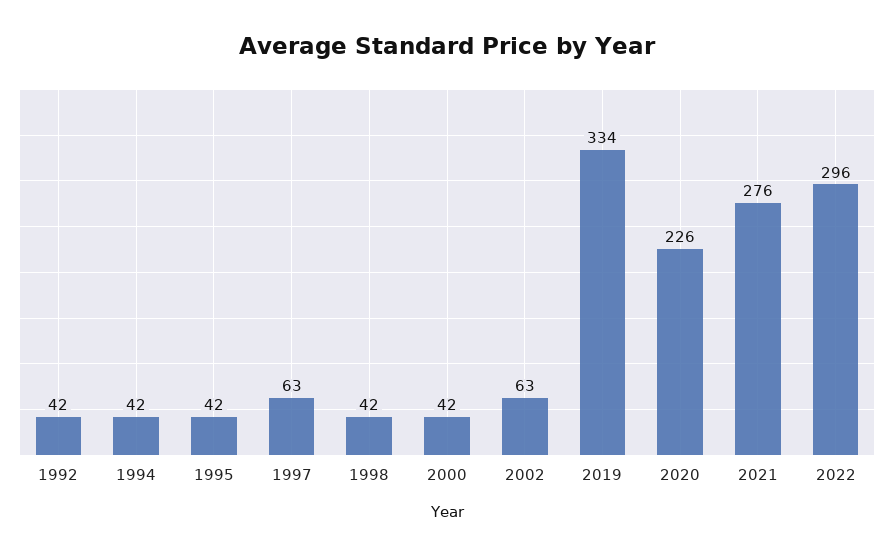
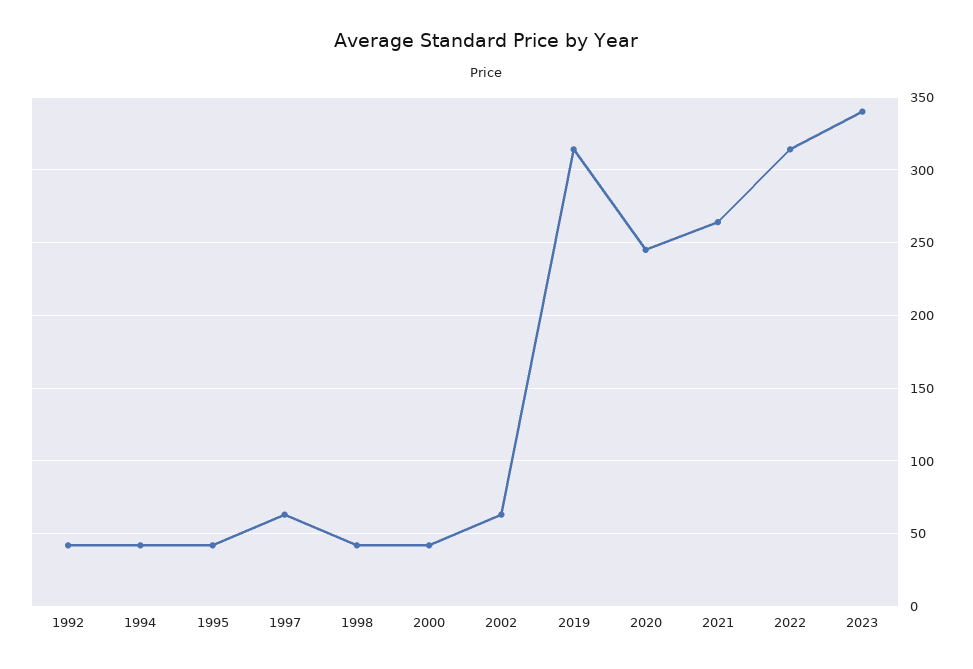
2019: 334 -> 315
2020: 226 -> 245
2021: 276 -> 265
2022: 296 -> 315
2023: none -> 340

